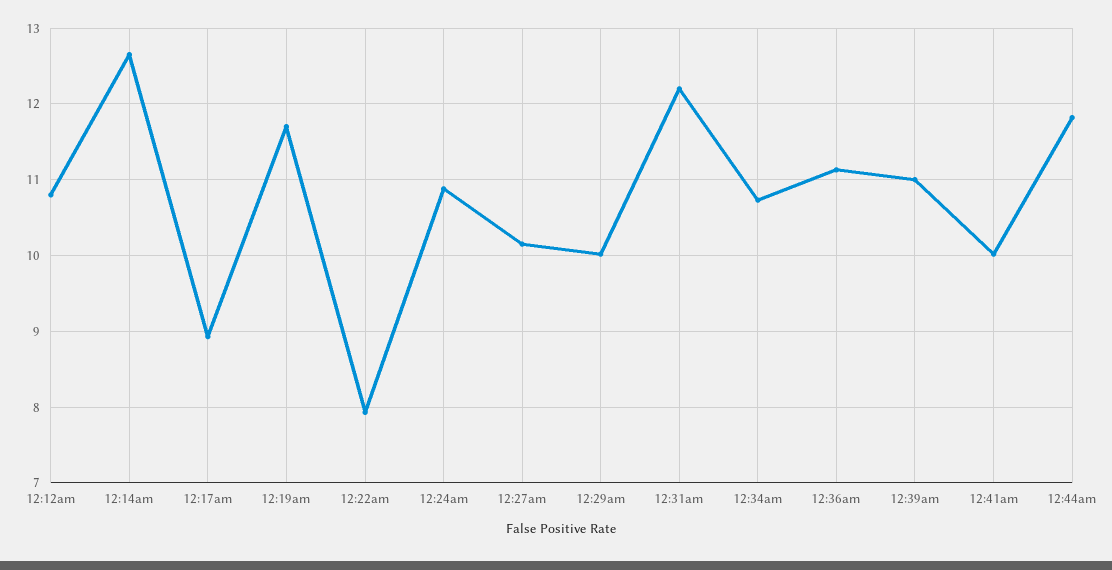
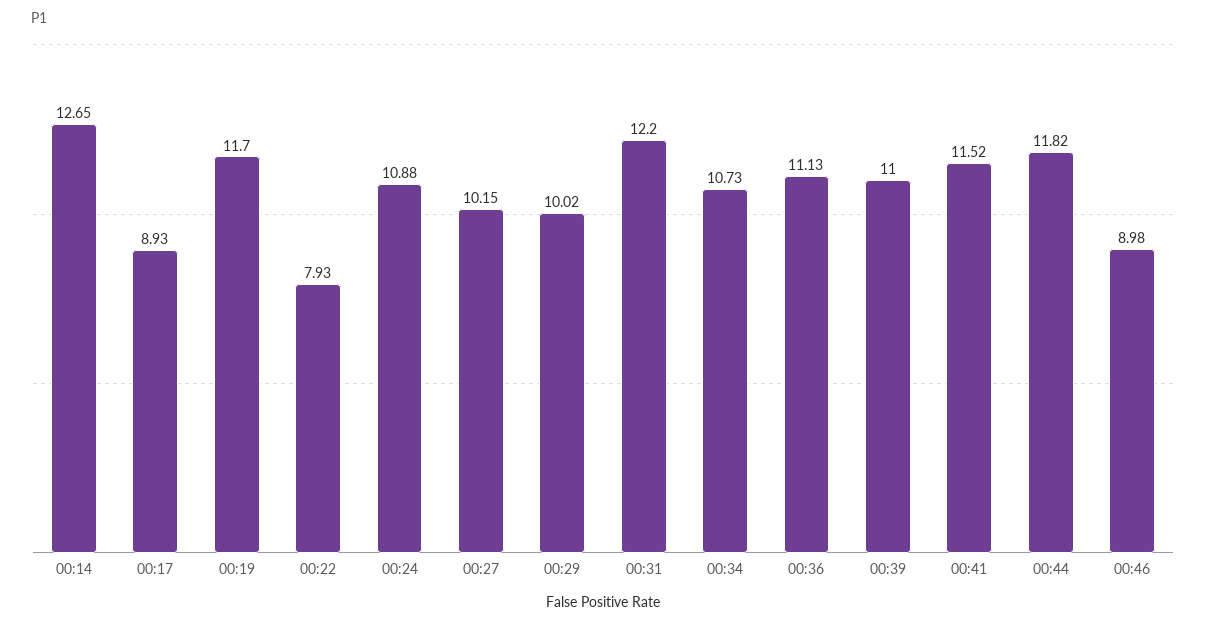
12:12am: 10.8 -> none
12:41am: 10 -> 11.52
00:46: none -> 8.98

